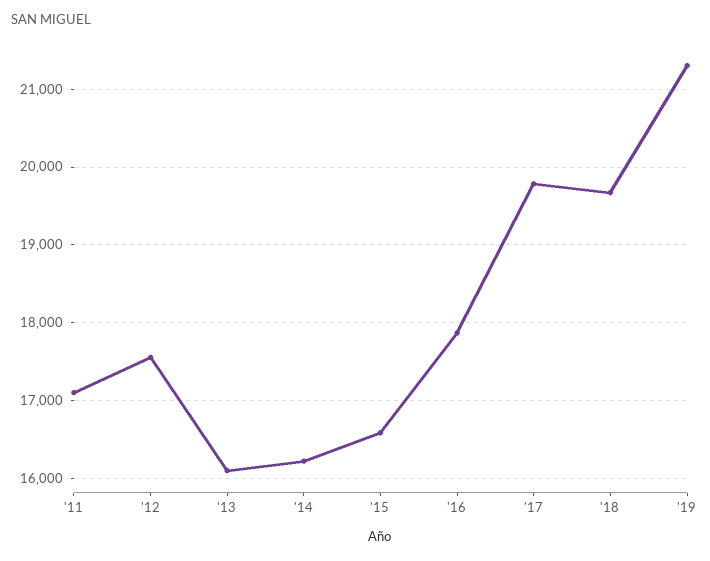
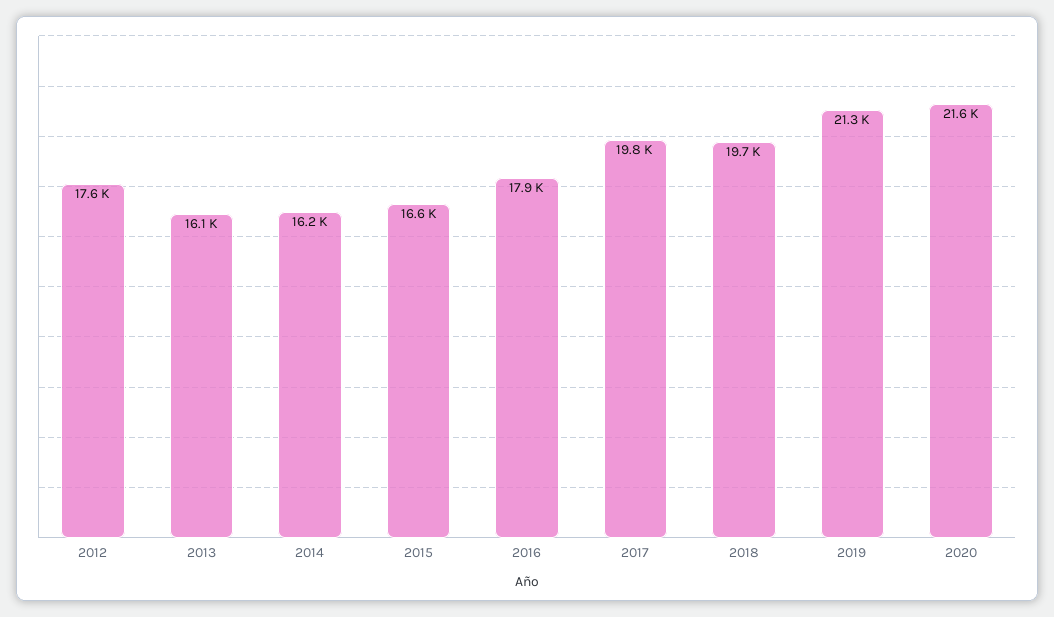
'11: 17100 -> none
2020: none -> 21600

